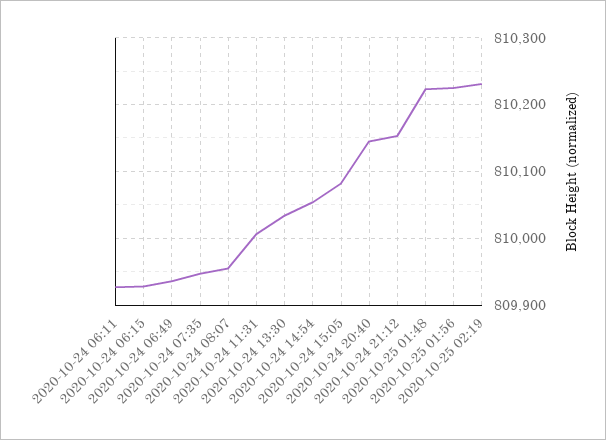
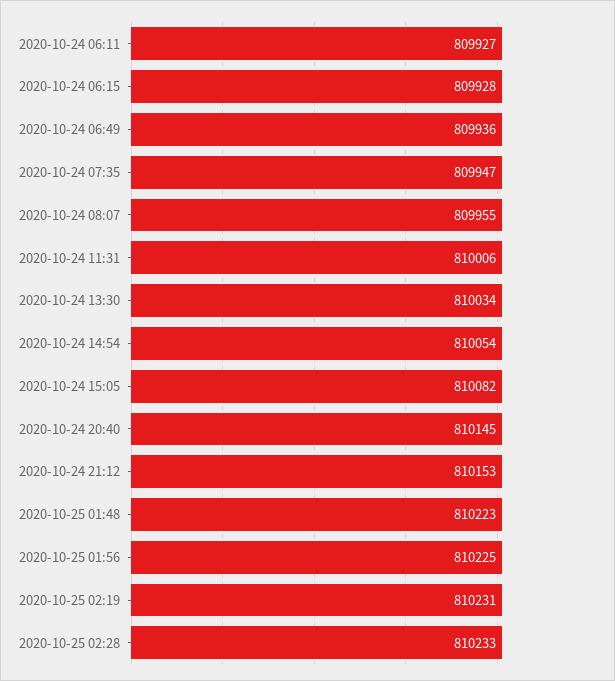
2020-10-25 02:28: none -> 810233

